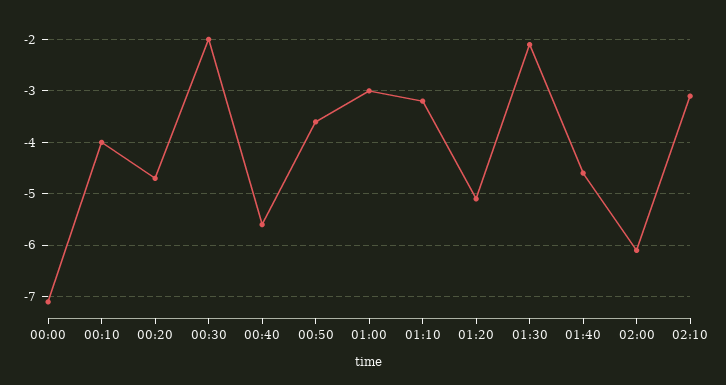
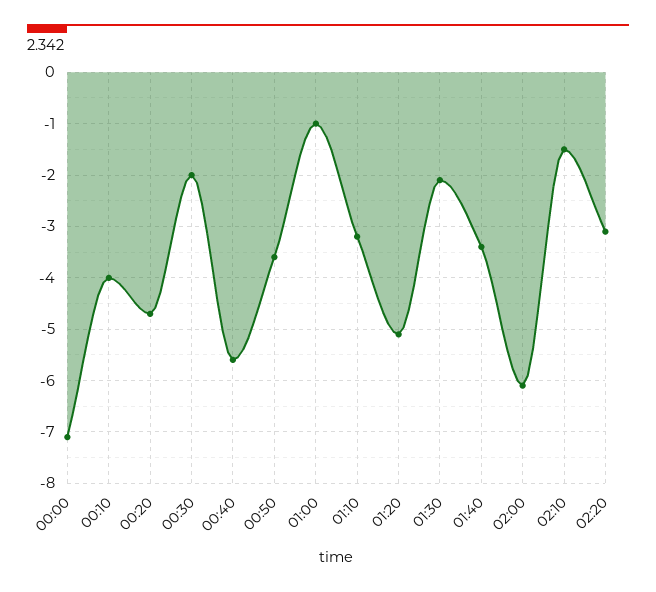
01:00: -3 -> -1
01:40: -4.5 -> -3.5
02:10: -3 -> -1.5
02:20: none -> -3

